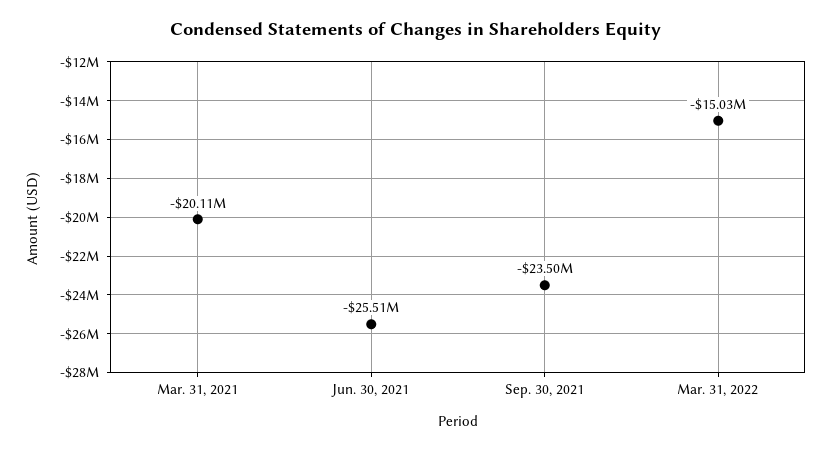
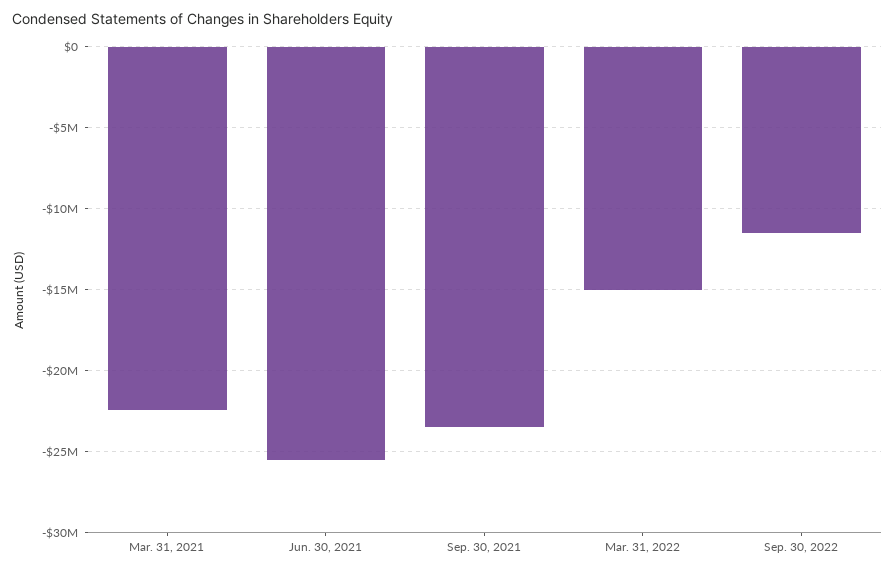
Mar. 31, 2021: -20110000 -> -22500000
Sep. 30, 2022: none -> -11500000

